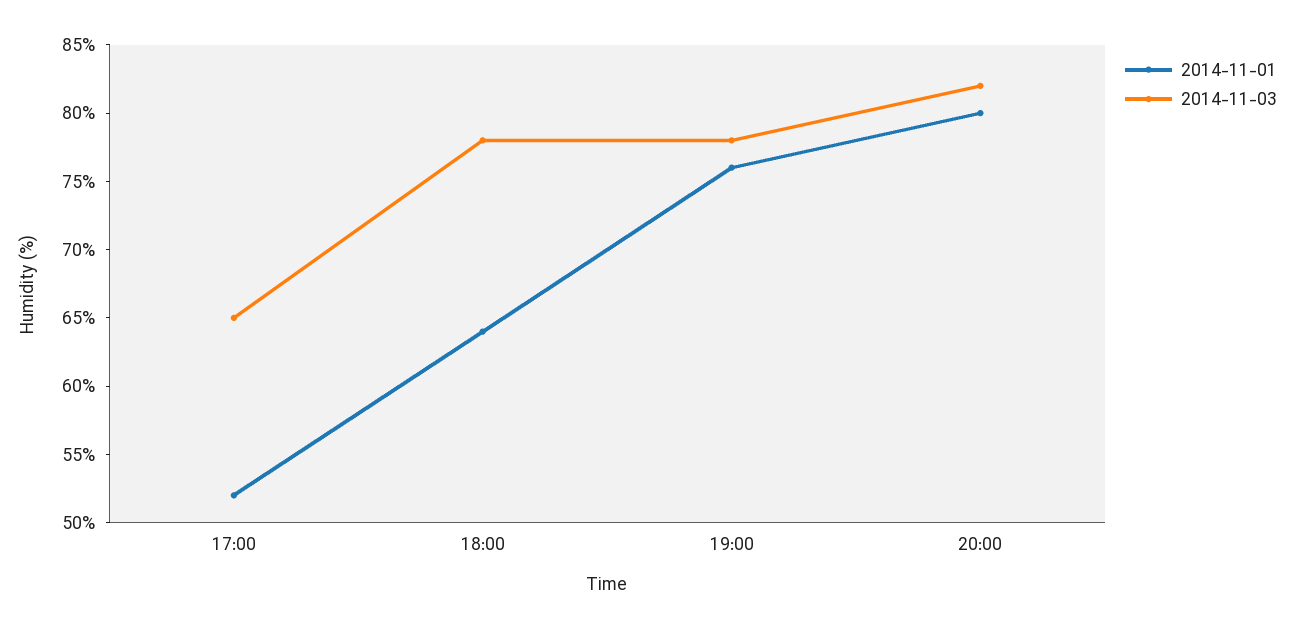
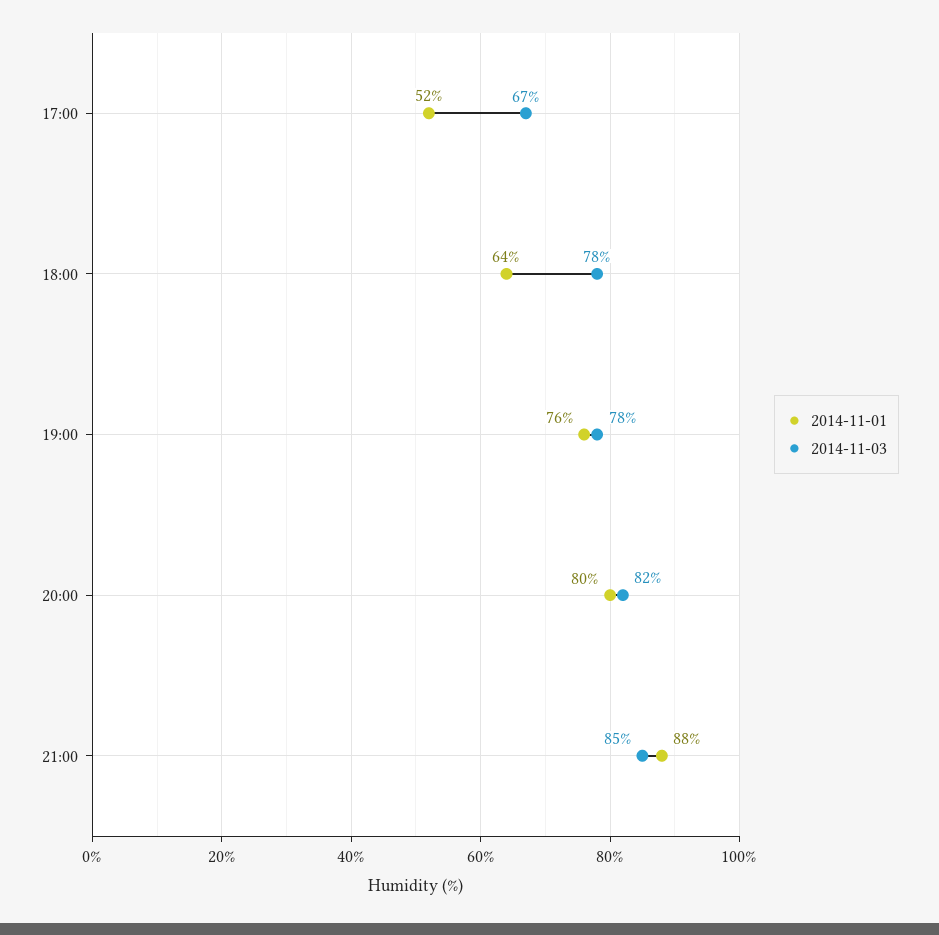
2014-11-03, 17:00: 65 -> 67
2014-11-01, 21:00: none -> 88
2014-11-03, 21:00: none -> 85

